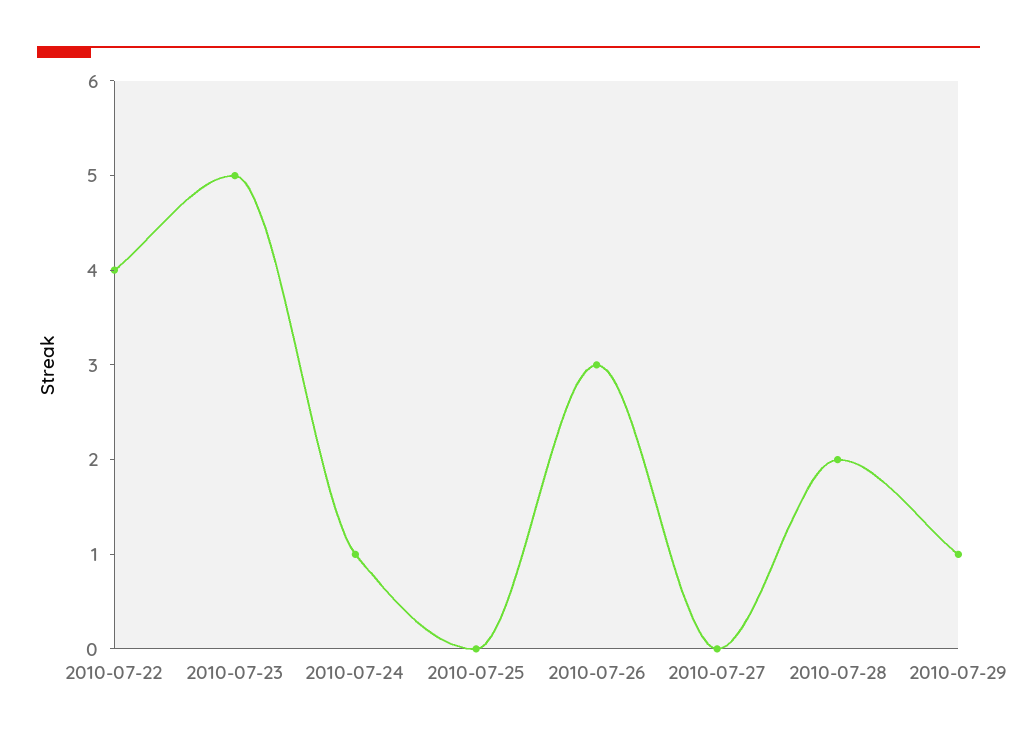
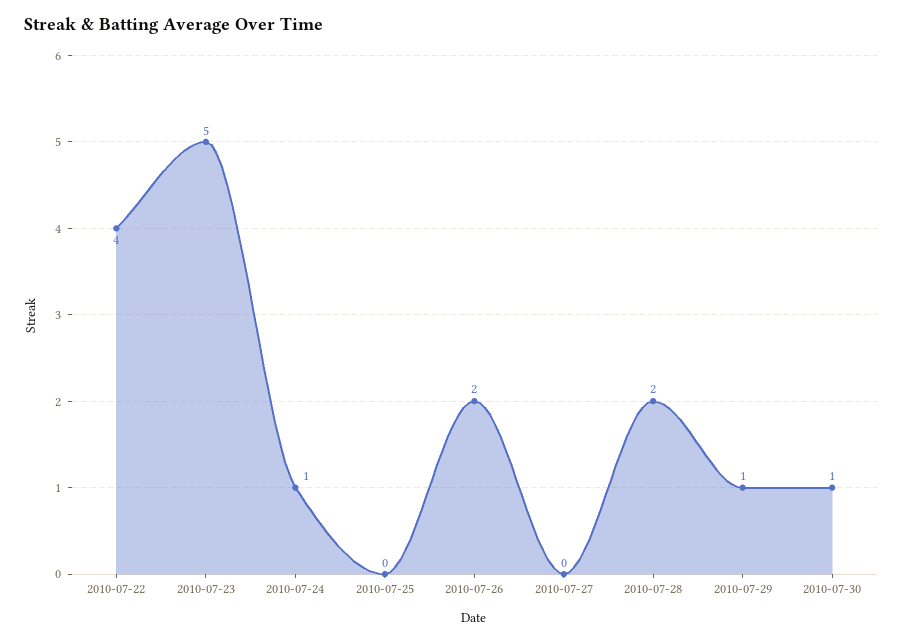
2010-07-26: 3 -> 2
2010-07-30: none -> 1

